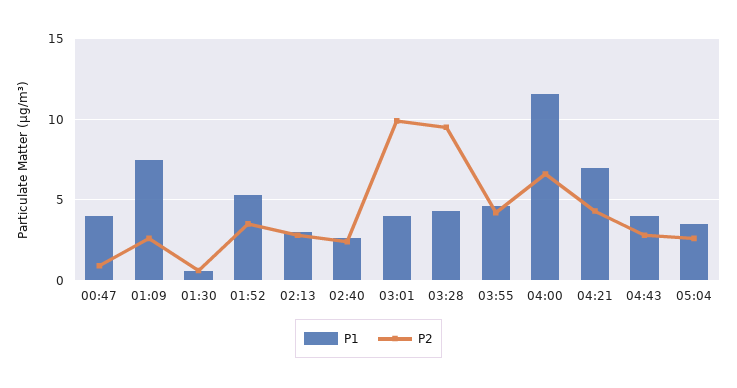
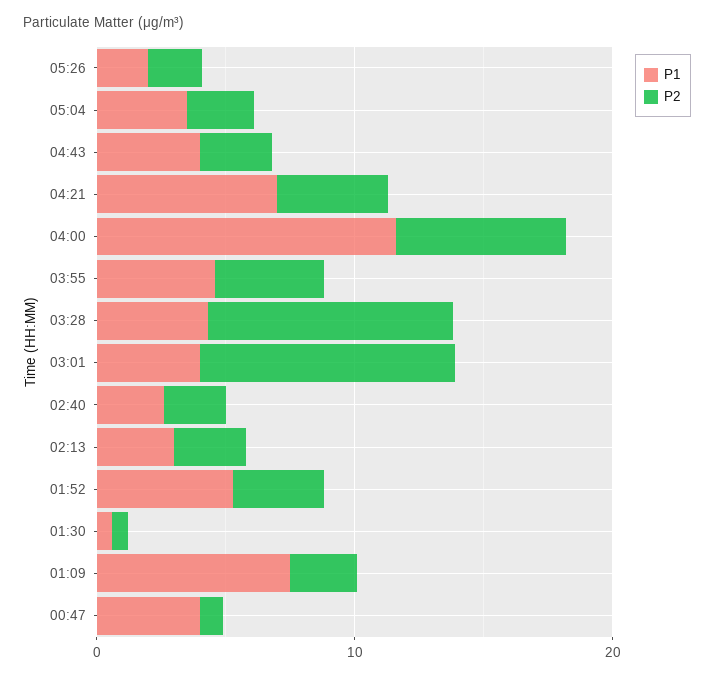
P1, 05:26: none -> 2
P2, 05:26: none -> 2

